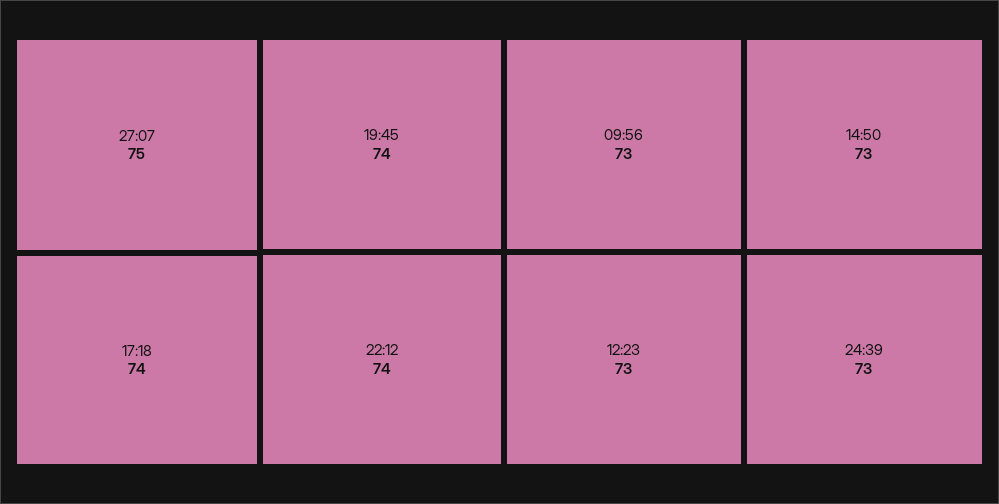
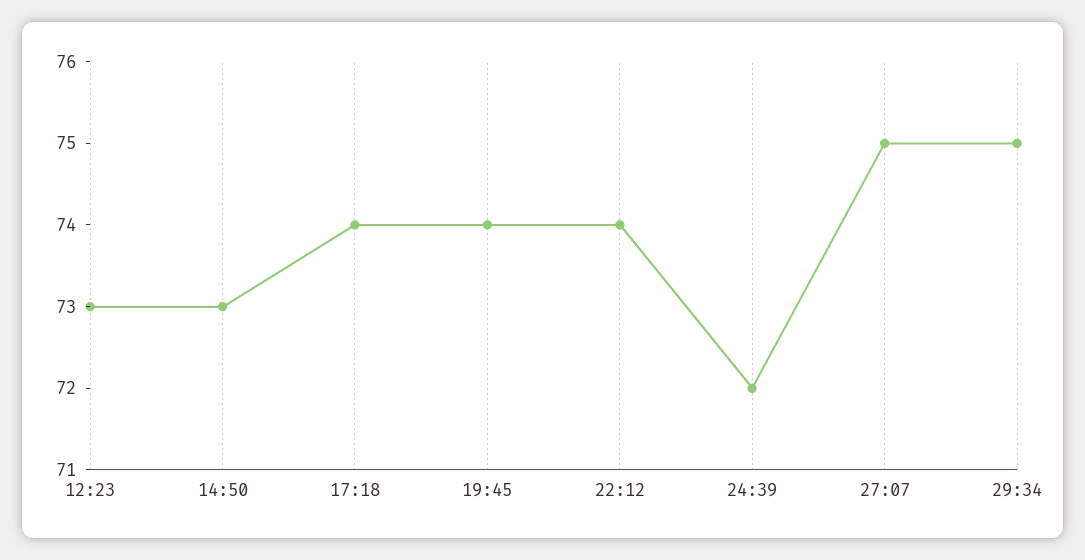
09:56: 73 -> none
24:39: 73 -> 72
29:34: none -> 75

